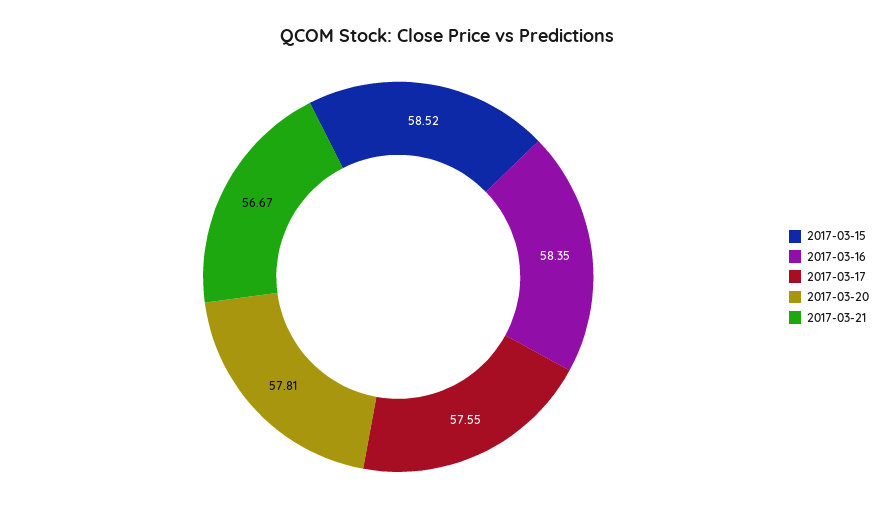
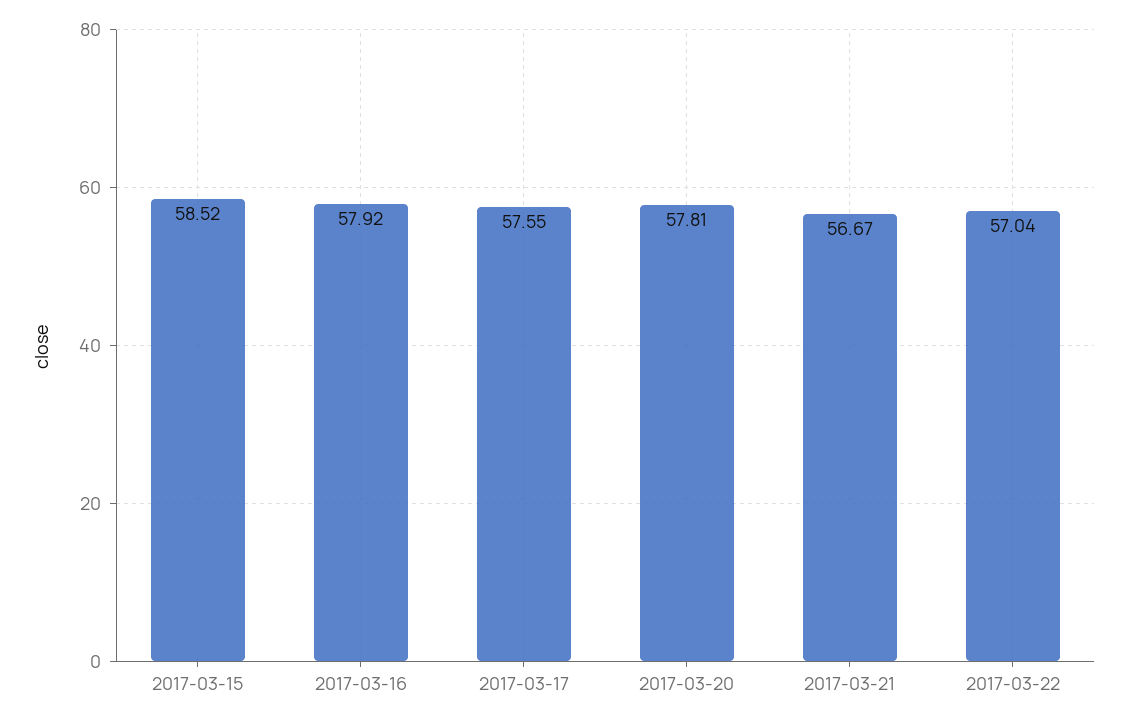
2017-03-16: 58.35 -> 57.92
2017-03-22: none -> 57.04

